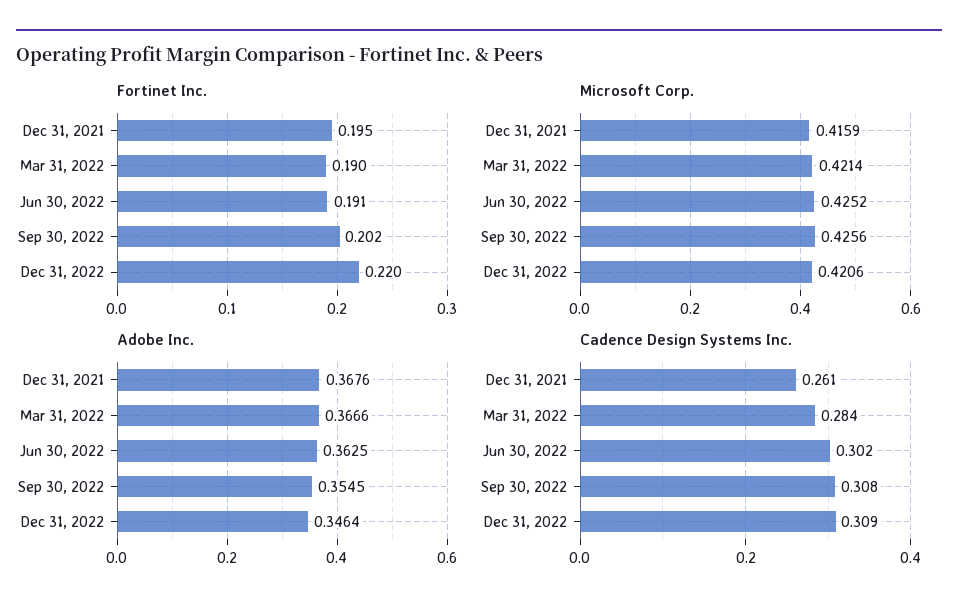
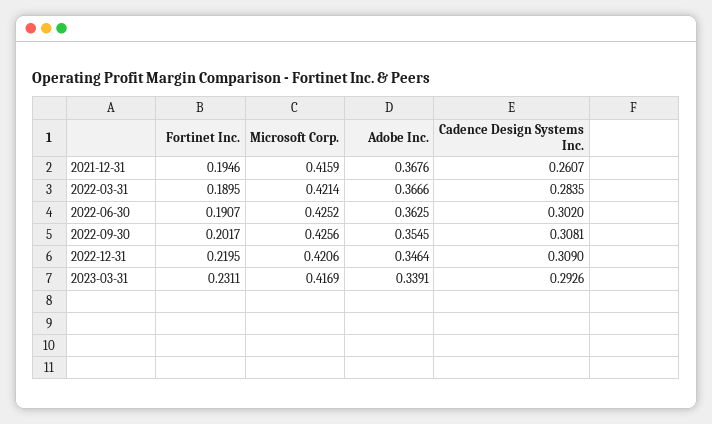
Fortinet Inc., 2023-03-31: none -> 0.2311
Microsoft Corp., 2023-03-31: none -> 0.4169
Adobe Inc., 2023-03-31: none -> 0.3391
Cadence Design Systems Inc., 2023-03-31: none -> 0.2926

